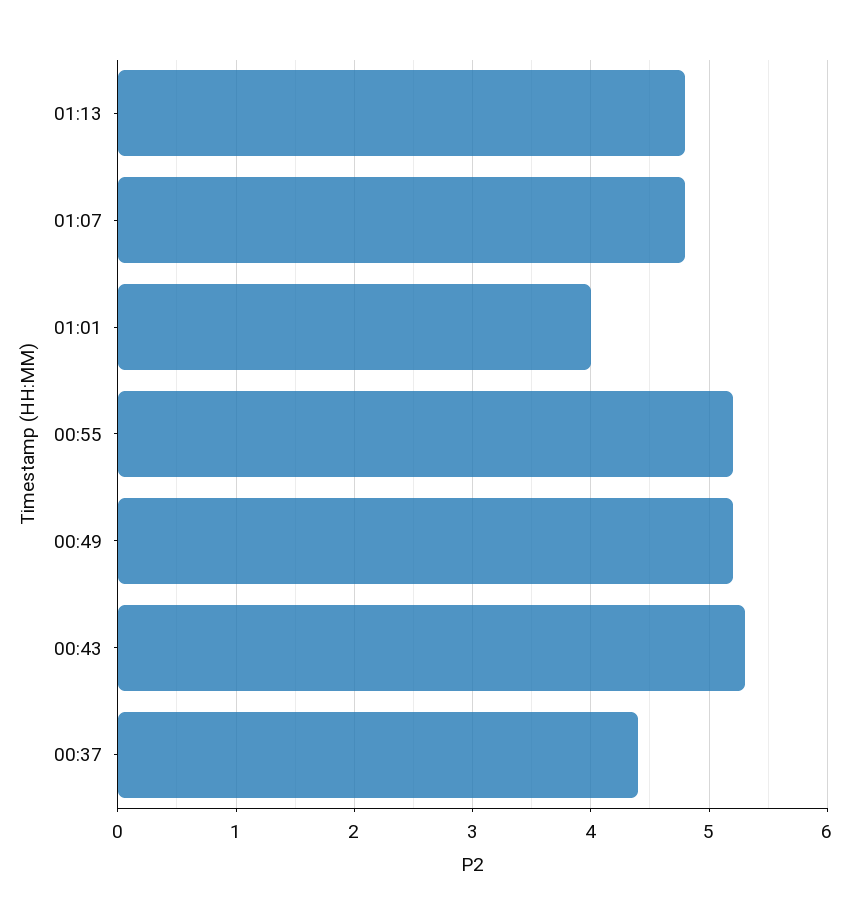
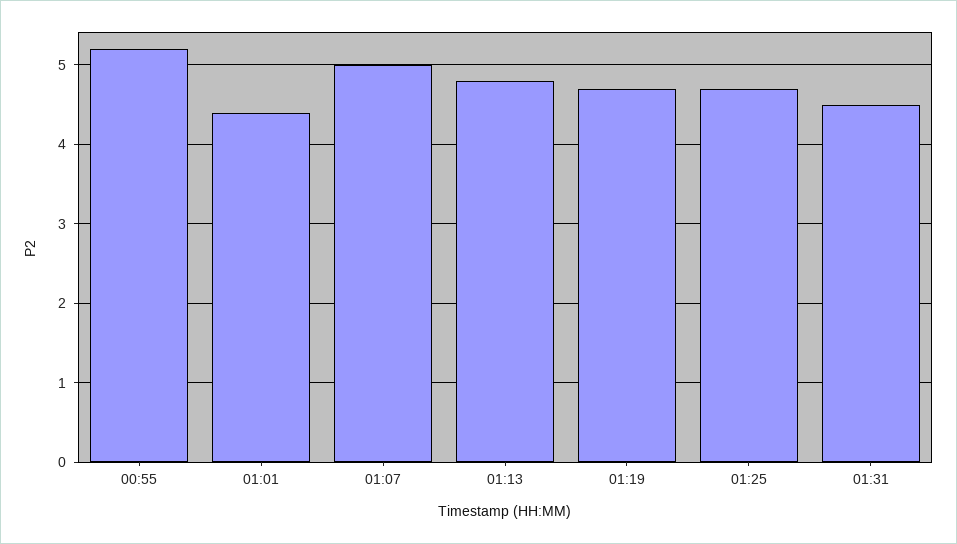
01:07: 4.8 -> 5
01:01: 4 -> 4.4
00:49: 5.2 -> none
00:43: 5.3 -> none
00:37: 4.4 -> none
01:19: none -> 4.7
01:25: none -> 4.7
01:31: none -> 4.5

